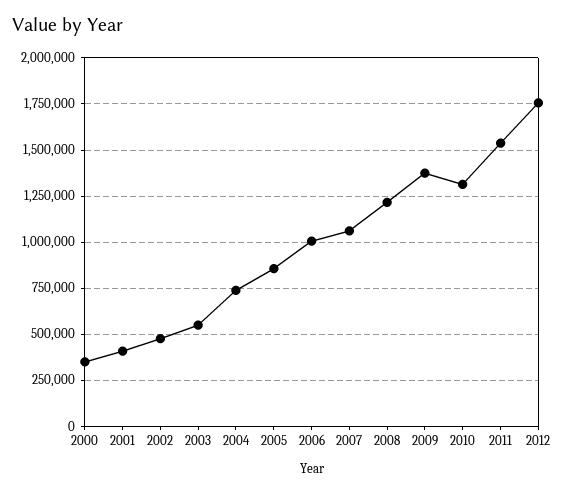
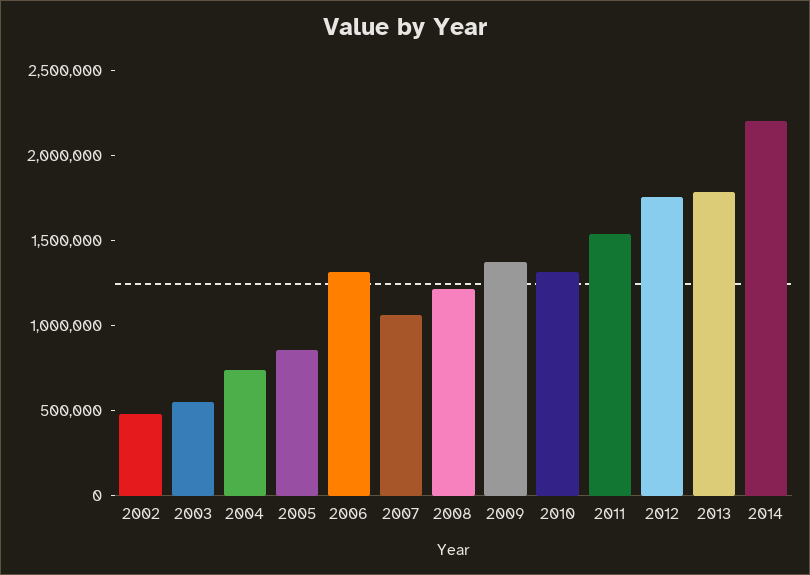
2000: 350000 -> none
2001: 400000 -> none
2006: 1000000 -> 1300000
2013: none -> 1800000
2014: none -> 2200000

